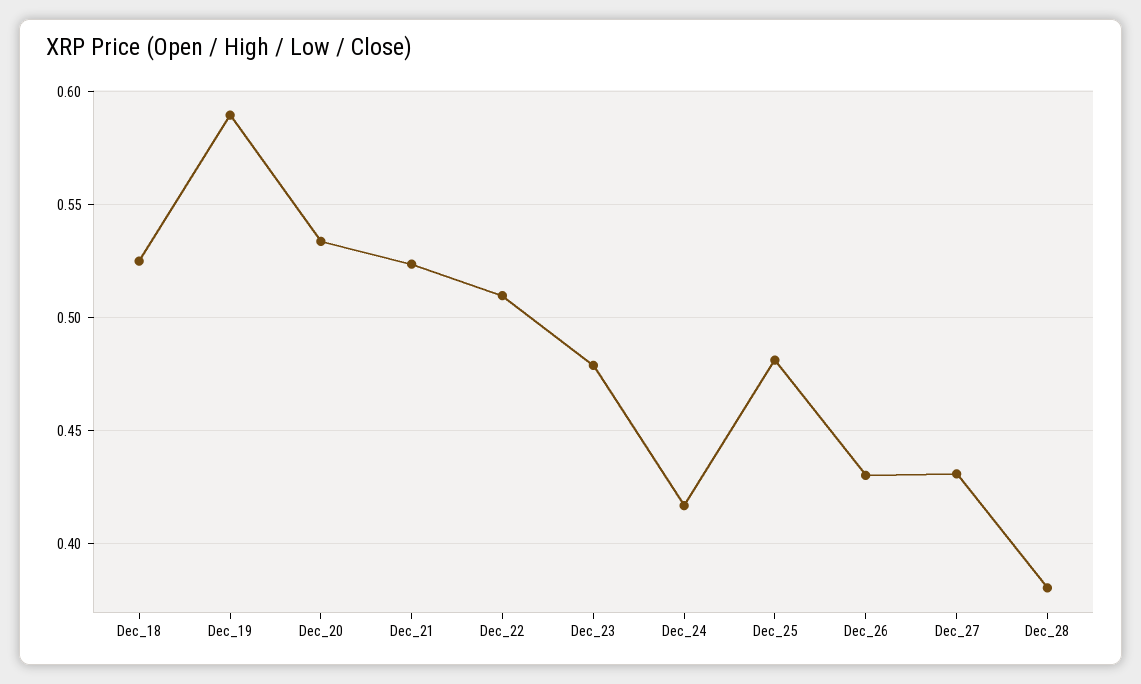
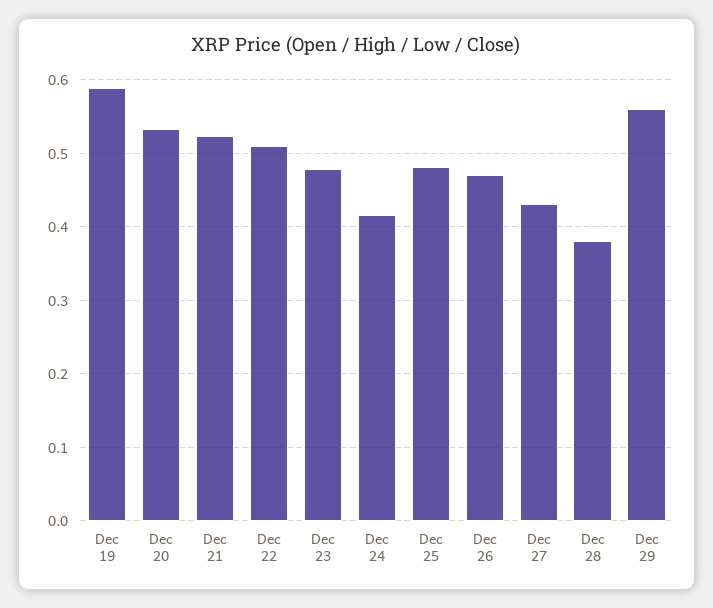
Dec_18: 0.525 -> none
Dec_26: 0.43 -> 0.47
Dec 29: none -> 0.56

